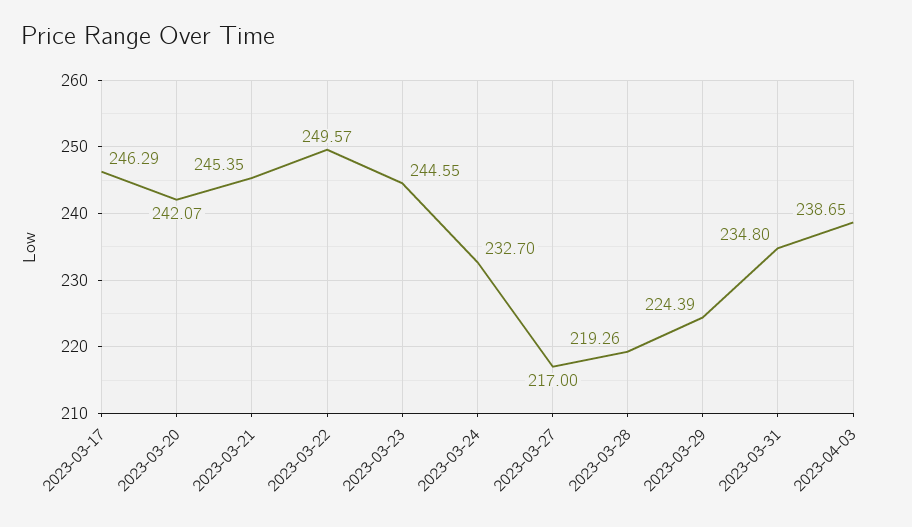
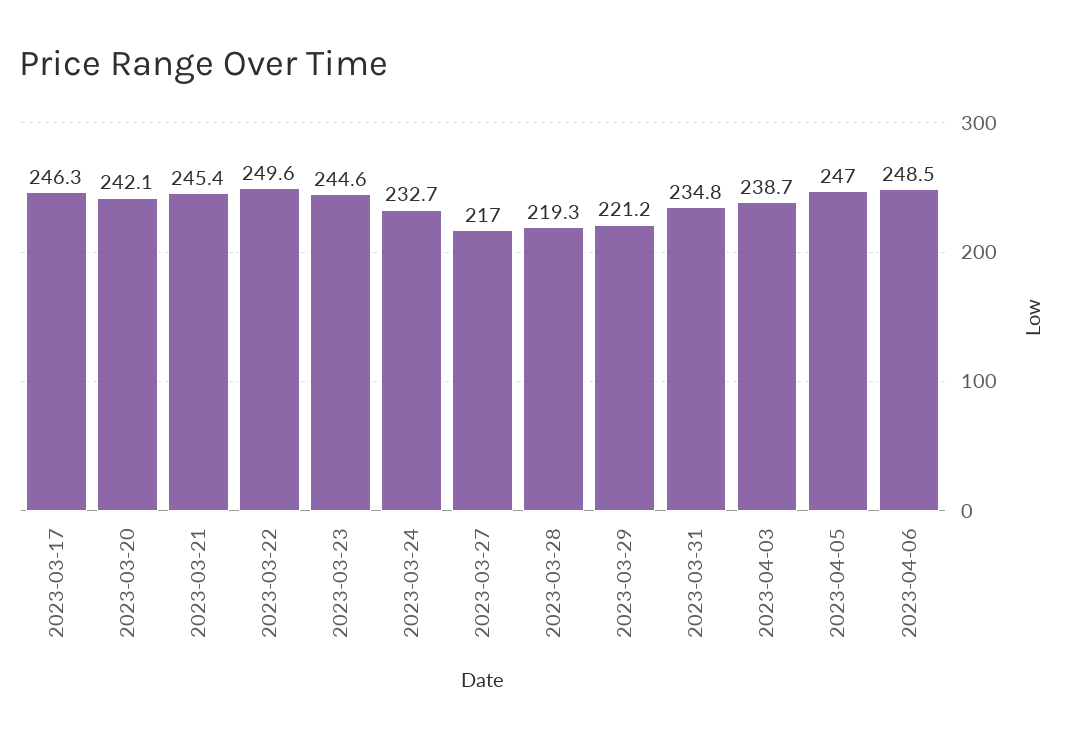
2023-03-29: 224.39 -> 221.2
2023-04-05: none -> 247
2023-04-06: none -> 248.5

